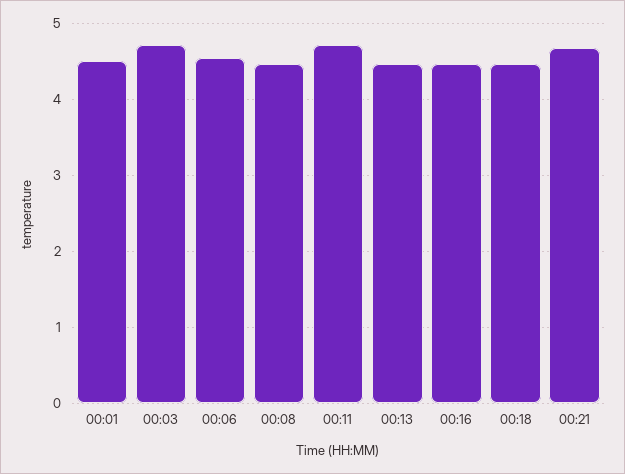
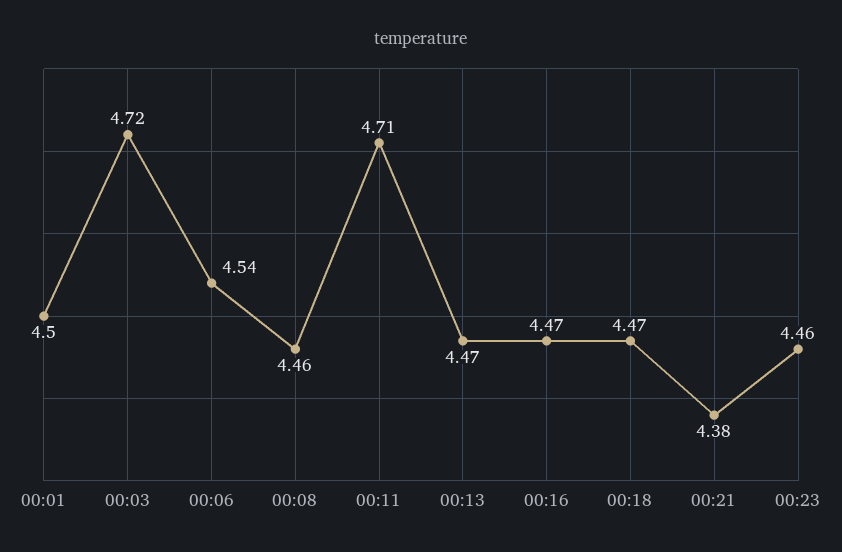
00:21: 4.7 -> 4.38
00:23: none -> 4.46

